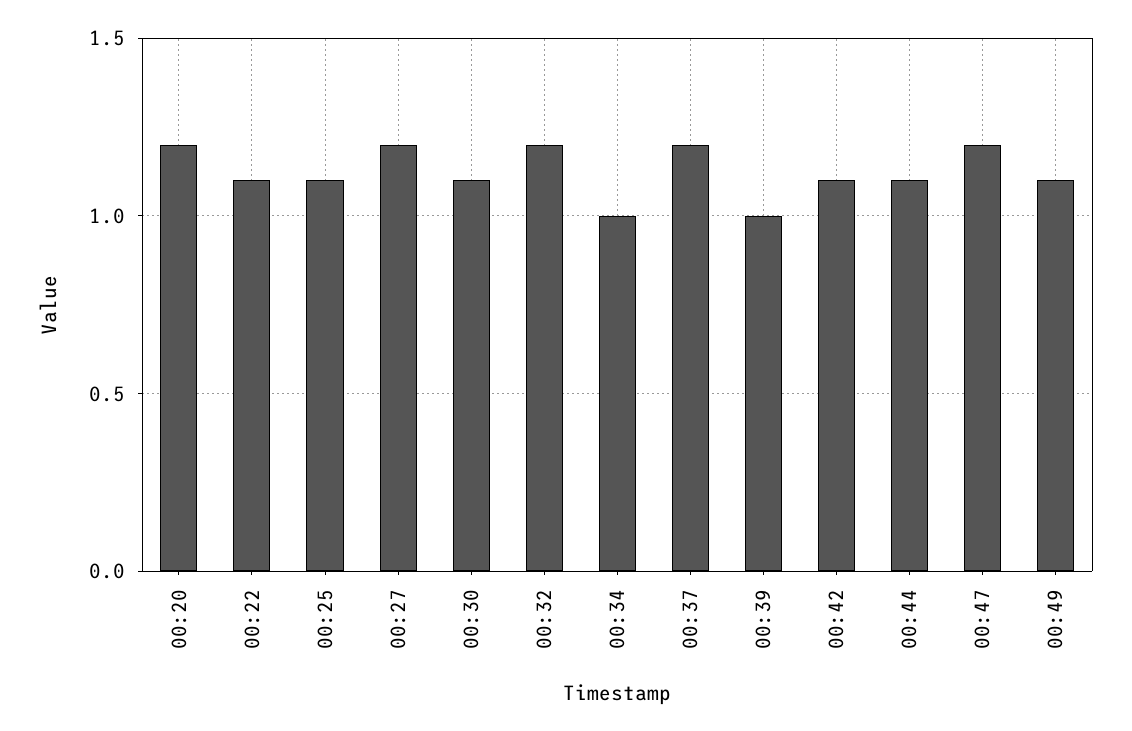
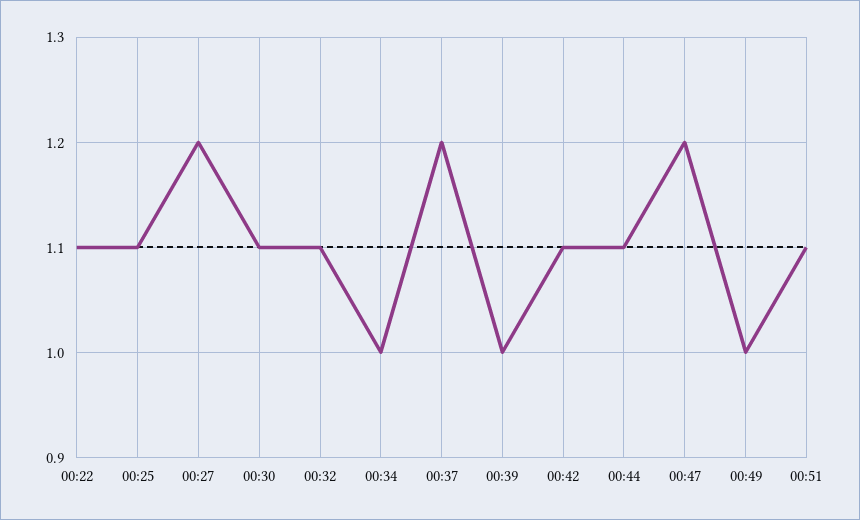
00:20: 1.2 -> none
00:32: 1.2 -> 1.1
00:49: 1.1 -> 1
00:51: none -> 1.1

